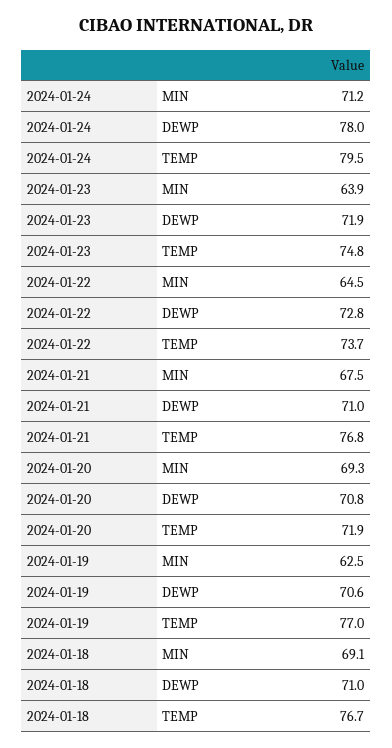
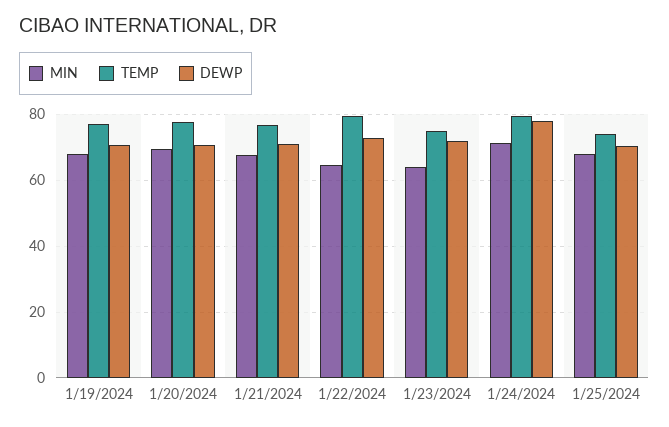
TEMP, 2024-01-22: 73.7 -> 80
TEMP, 2024-01-20: 71.9 -> 78
MIN, 2024-01-19: 62.5 -> 68
MIN, 2024-01-18: 69.1 -> none
DEWP, 2024-01-18: 71 -> none
TEMP, 2024-01-18: 76.7 -> none
MIN, 1/25/2024: none -> 68
TEMP, 1/25/2024: none -> 74
DEWP, 1/25/2024: none -> 70

